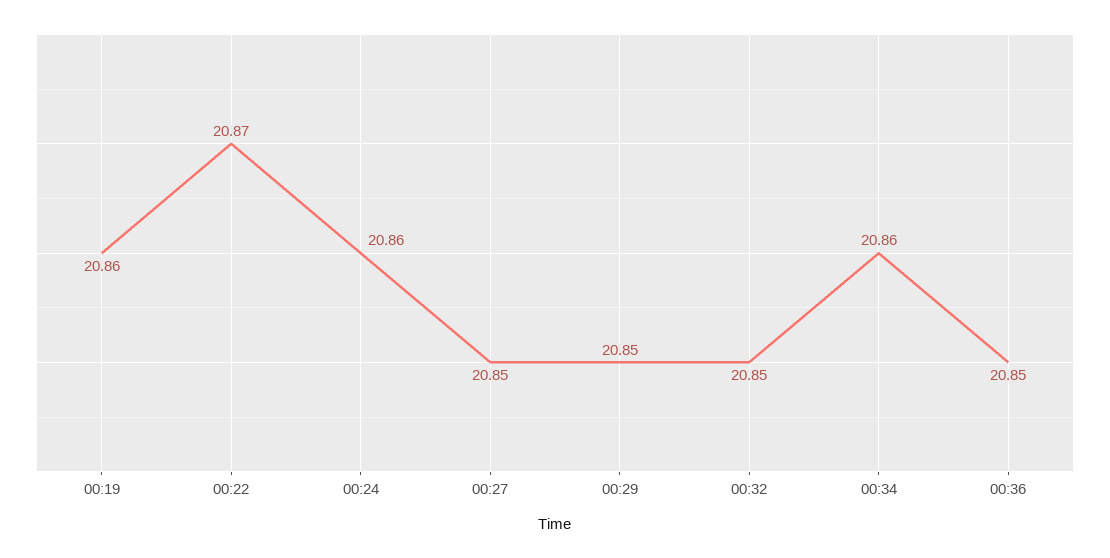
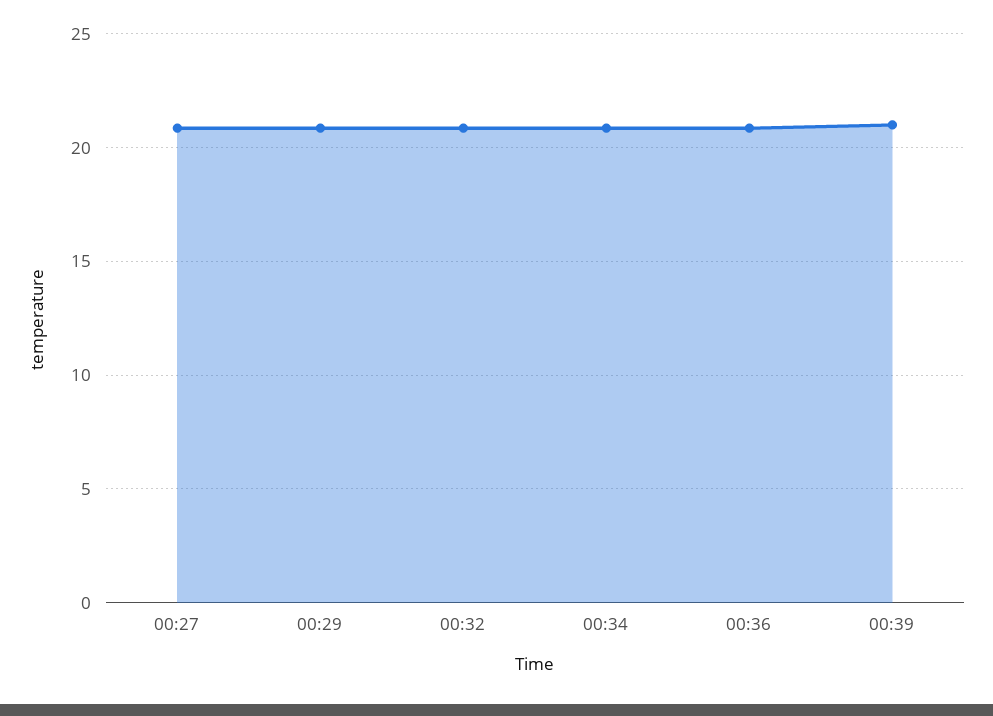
00:19: 20.86 -> none
00:22: 20.87 -> none
00:24: 20.86 -> none
00:39: none -> 21

